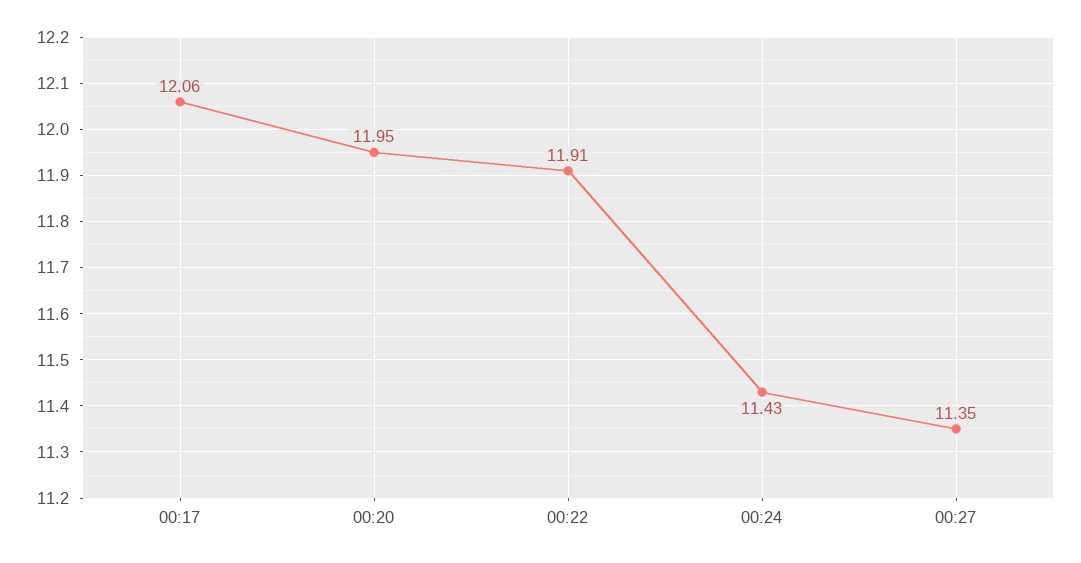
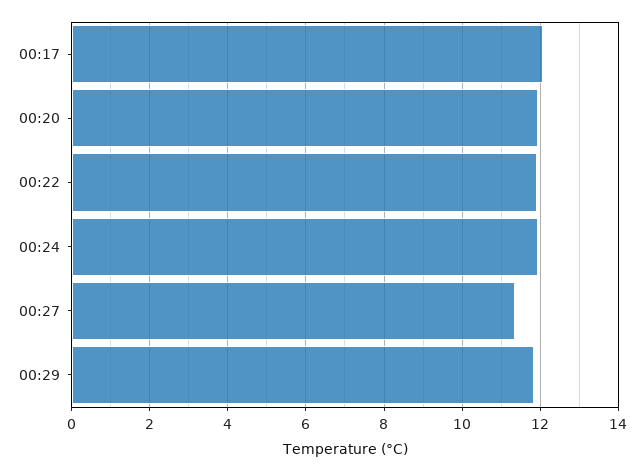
00:24: 11.43 -> 12
00:29: none -> 11.8

